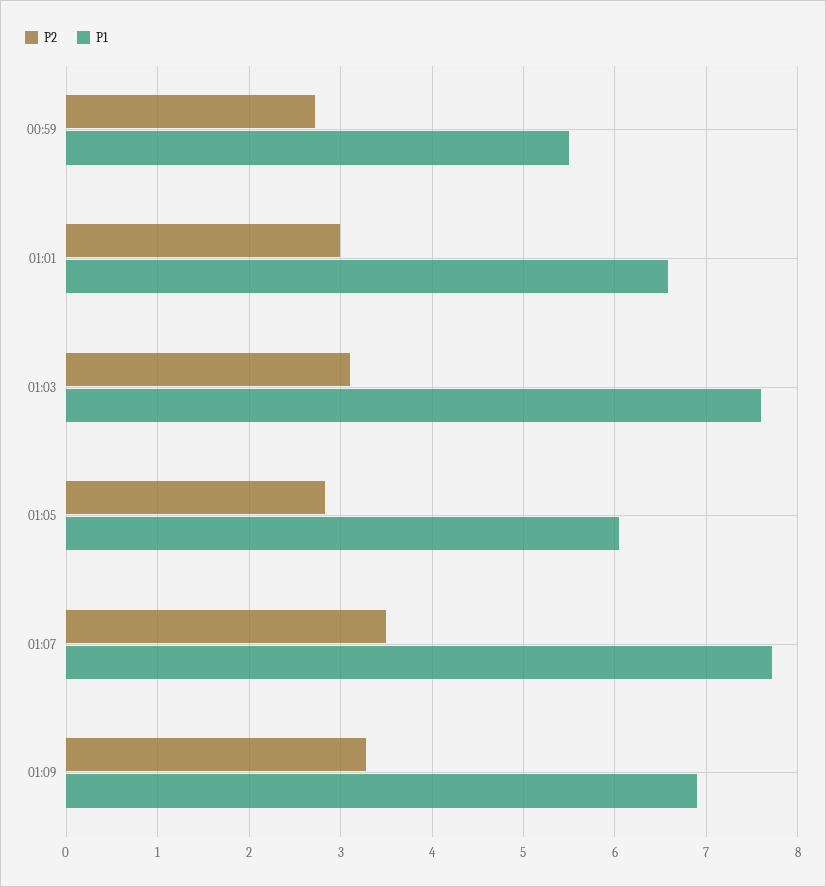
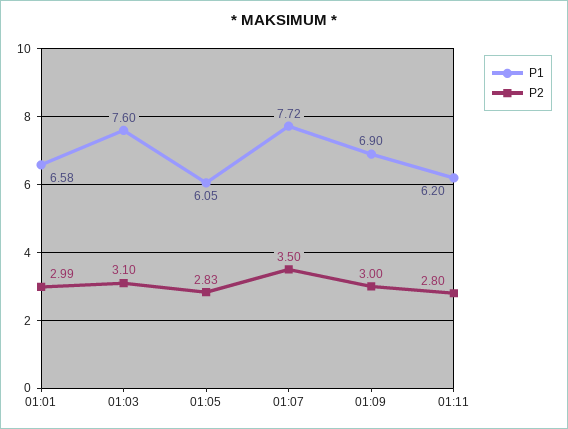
P2, 00:59: 2.7 -> none
P1, 00:59: 5.5 -> none
P2, 01:09: 3.3 -> 3
P1, 01:11: none -> 6.2
P2, 01:11: none -> 2.8

